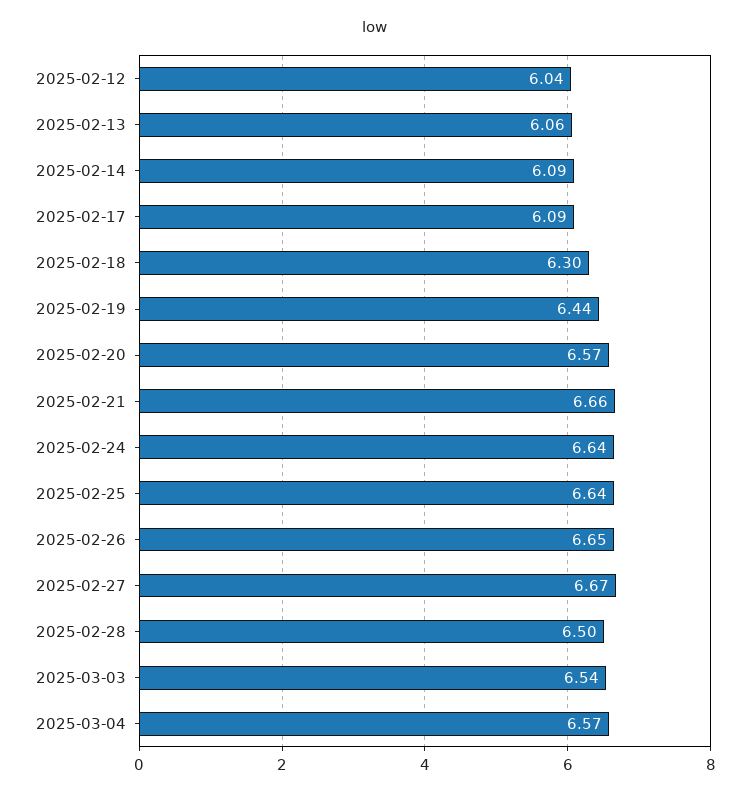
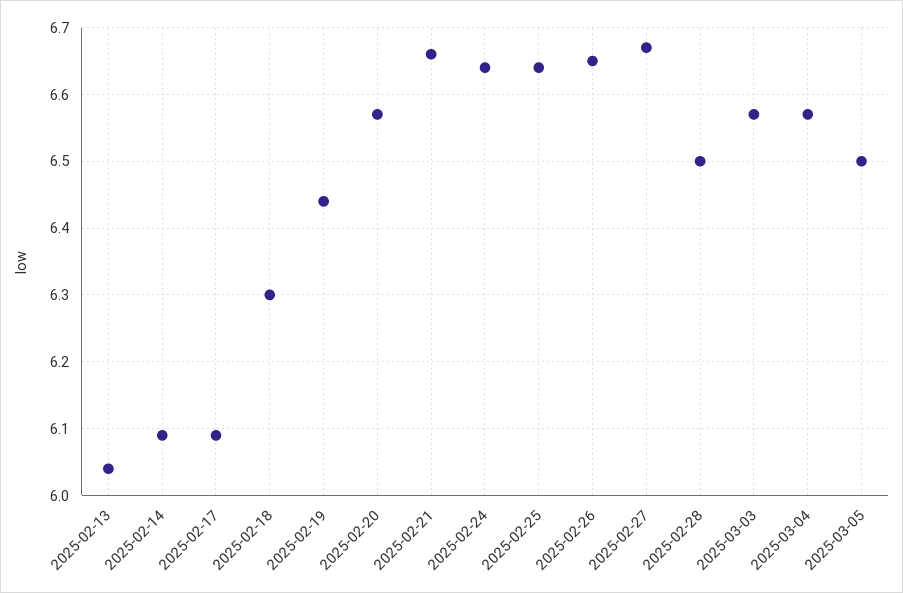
2025-02-12: 6.04 -> none
2025-02-13: 6.06 -> 6.04
2025-03-03: 6.54 -> 6.57
2025-03-05: none -> 6.5

